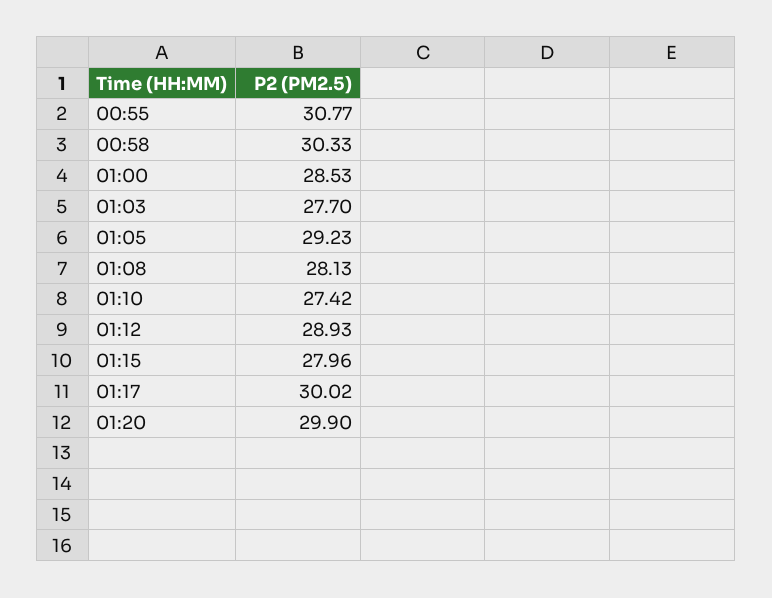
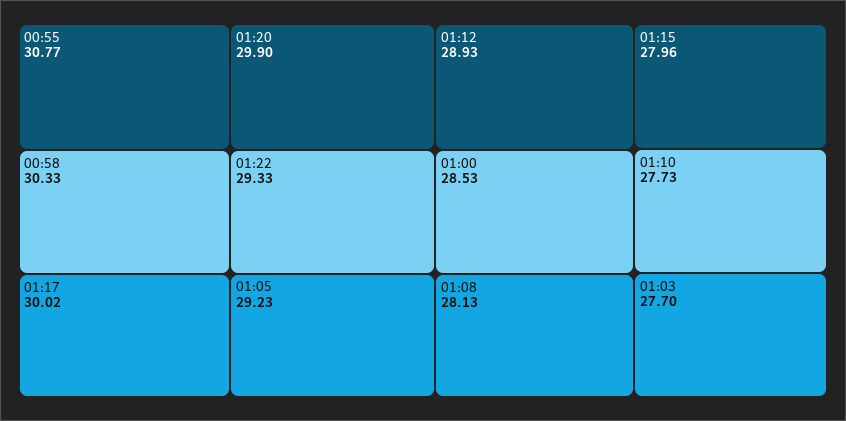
01:10: 27.42 -> 27.73
01:22: none -> 29.33

